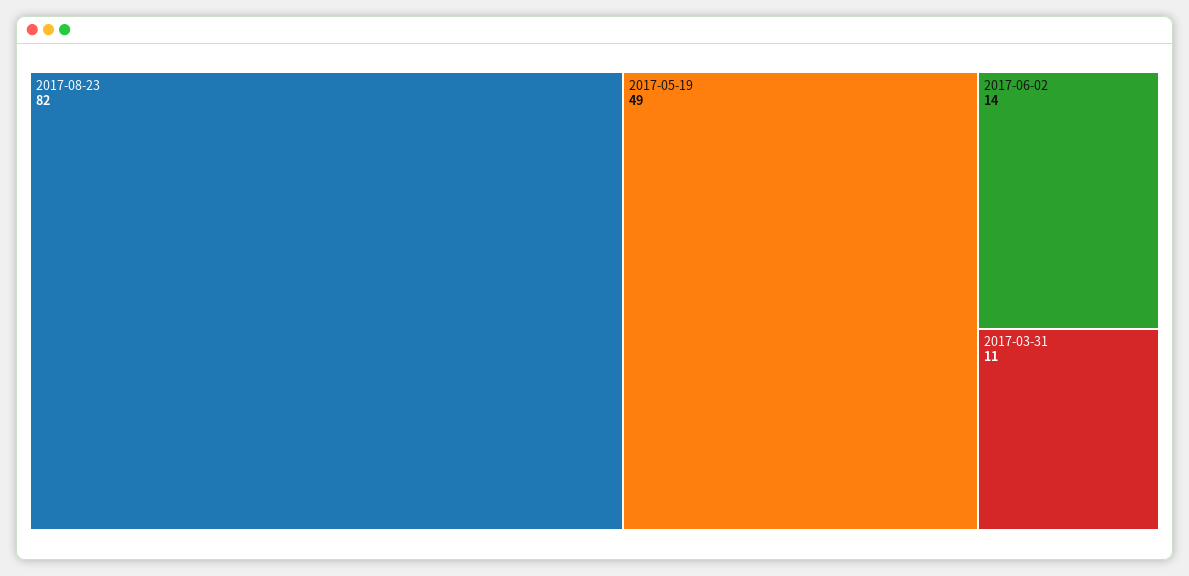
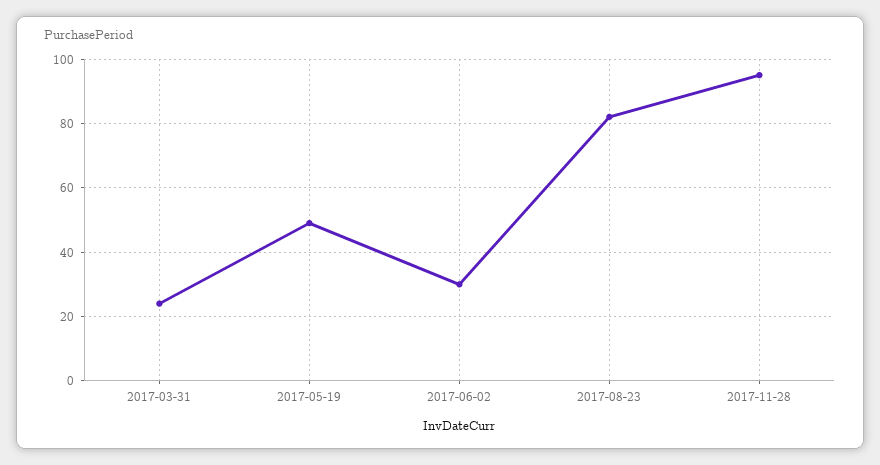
2017-06-02: 14 -> 30
2017-03-31: 11 -> 25
2017-11-28: none -> 95

